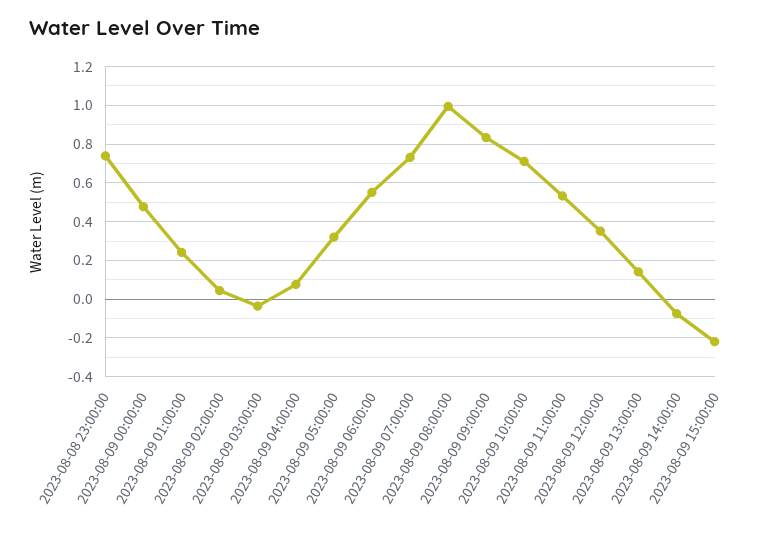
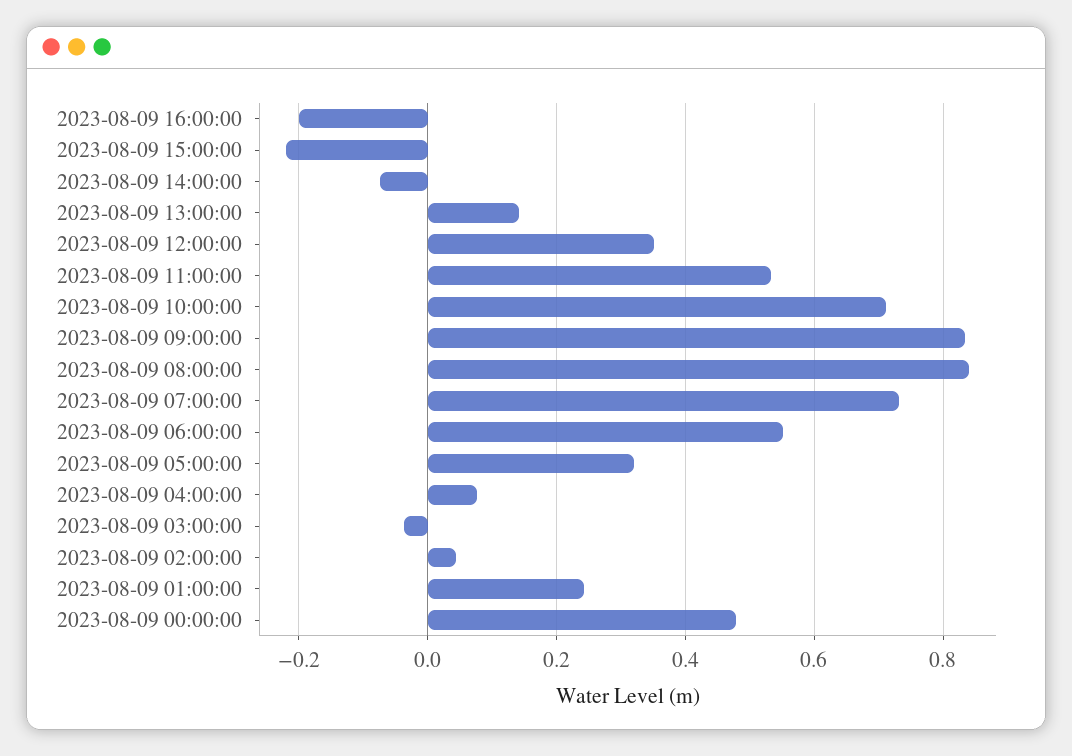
2023-08-08 23:00:00: 0.75 -> none
2023-08-09 08:00:00: 1 -> 0.84
2023-08-09 16:00:00: none -> -0.2

